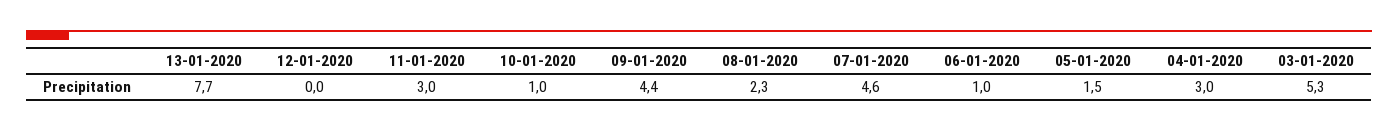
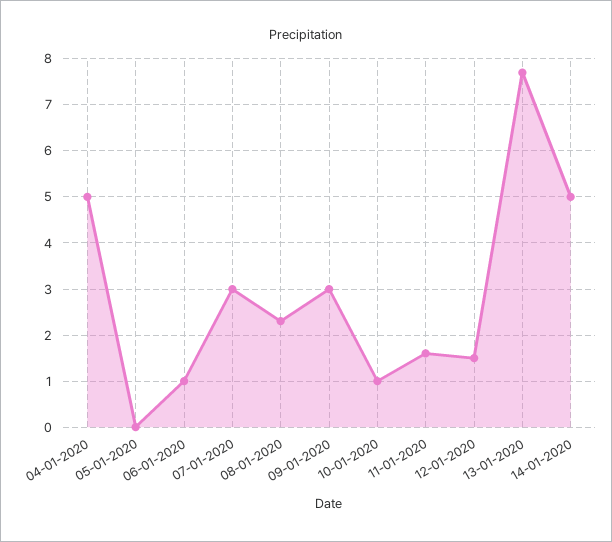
12-01-2020: 0 -> 1.5
11-01-2020: 3 -> 1.5
09-01-2020: 4.4 -> 3
07-01-2020: 4.6 -> 3
05-01-2020: 1.5 -> 0
04-01-2020: 3 -> 5
03-01-2020: 5.3 -> none
14-01-2020: none -> 5

